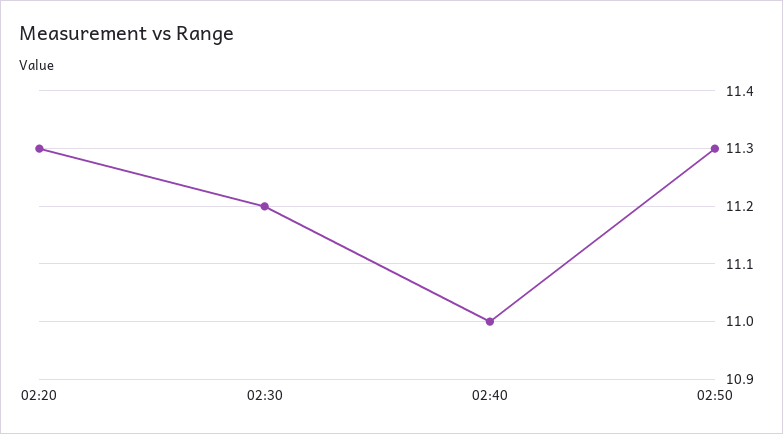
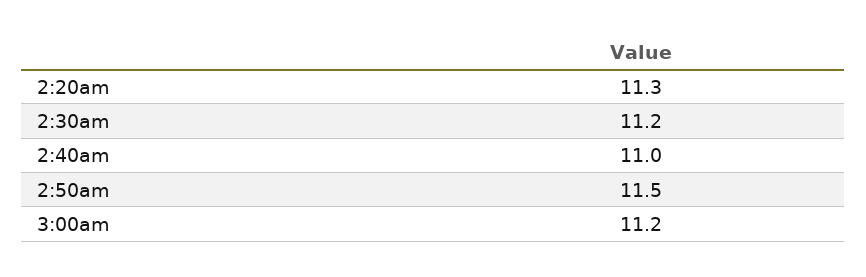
02:50: 11.3 -> 11.5
3:00am: none -> 11.2

